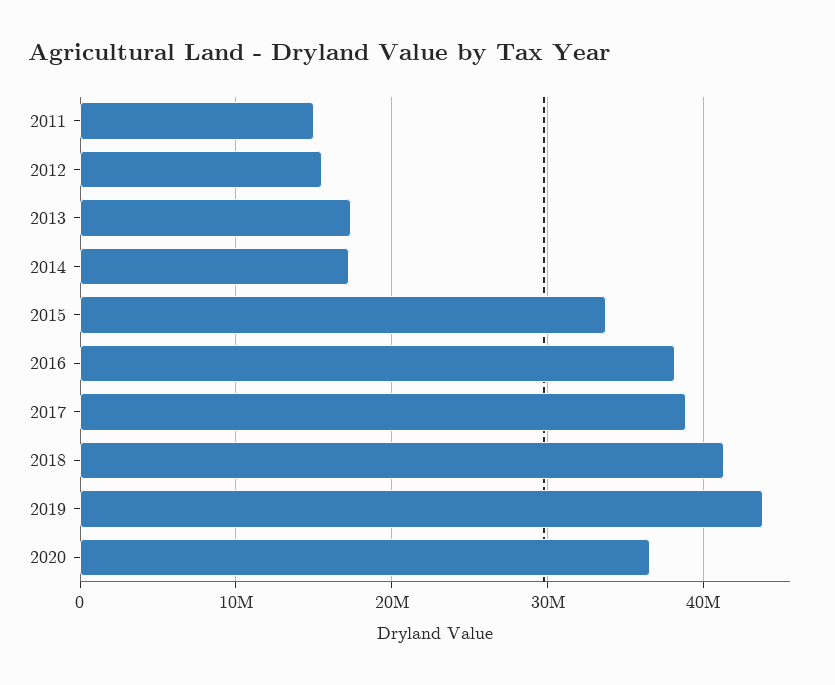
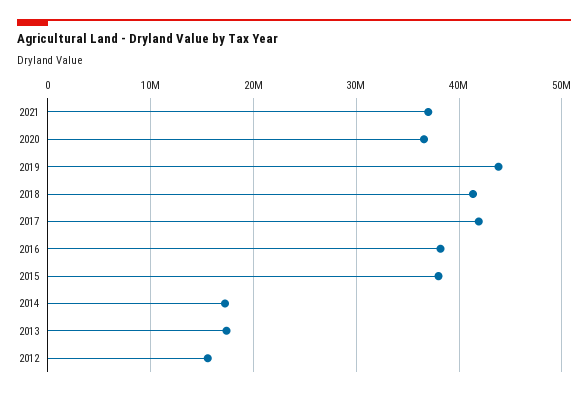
2011: 15000000 -> none
2015: 34000000 -> 38000000
2017: 39000000 -> 42000000
2021: none -> 37000000

